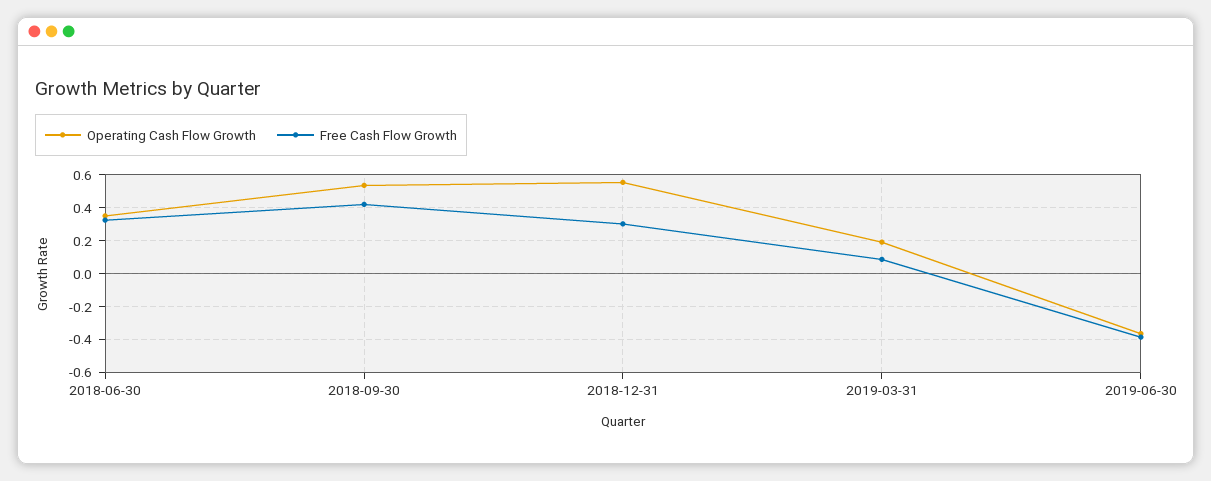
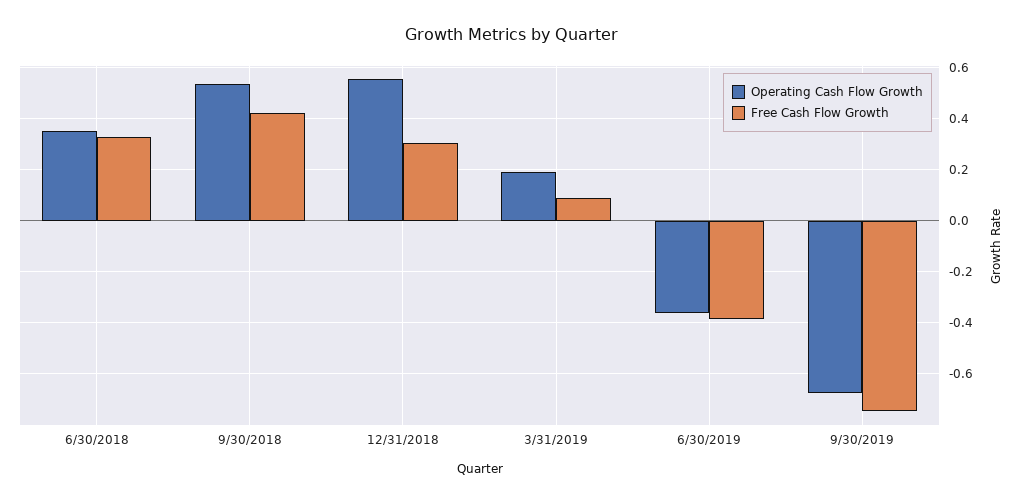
Operating Cash Flow Growth, 9/30/2019: none -> -0.675
Free Cash Flow Growth, 9/30/2019: none -> -0.75

